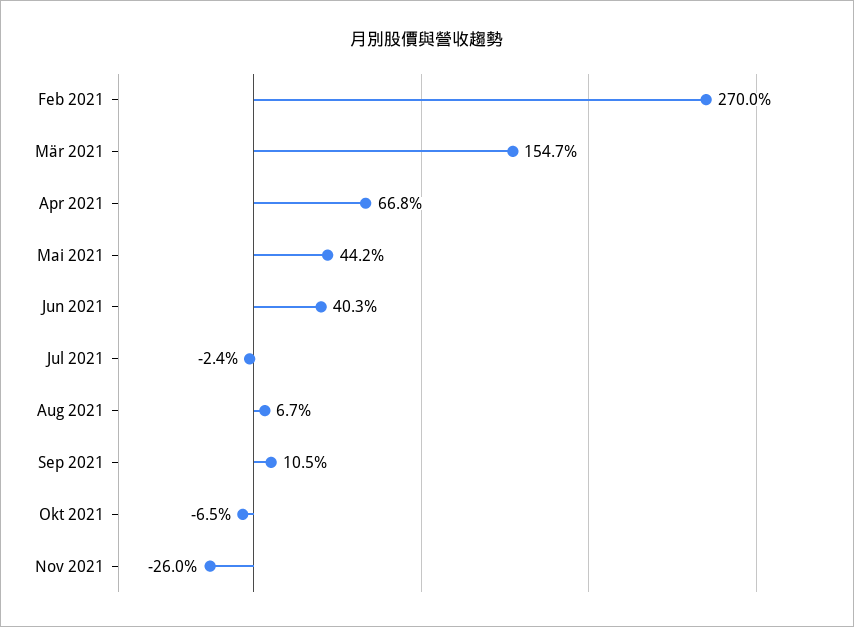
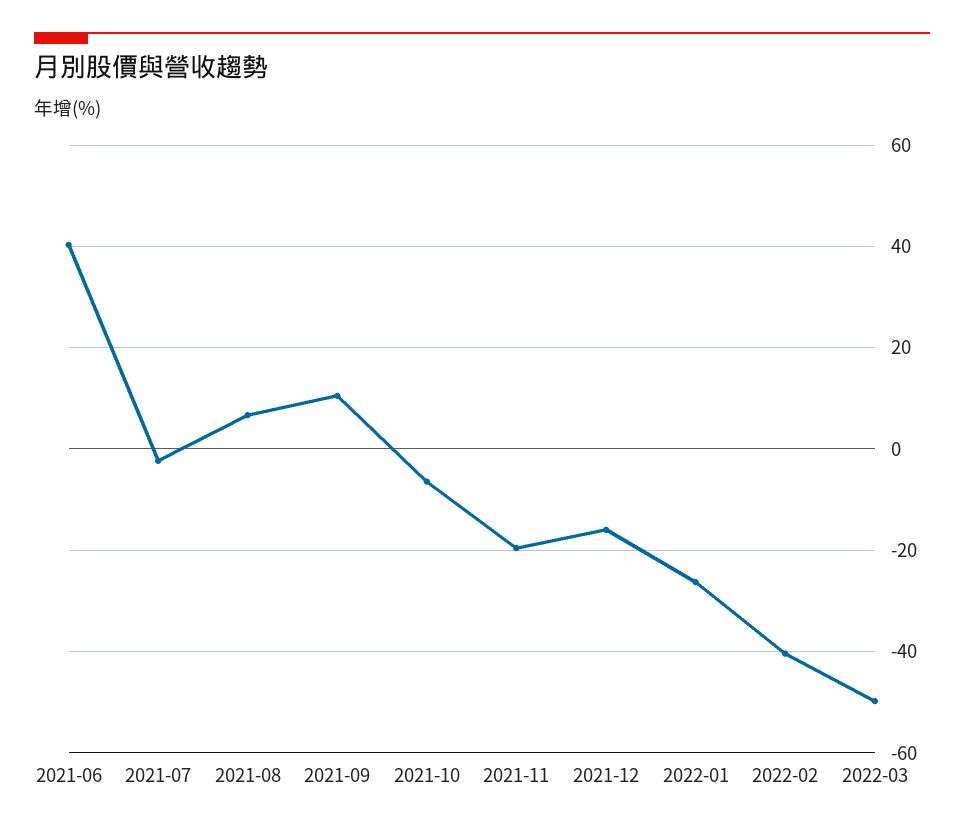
Feb 2021: 270 -> none
Mär 2021: 154.7 -> none
Apr 2021: 66.8 -> none
Mai 2021: 44.2 -> none
Nov 2021: -26 -> -20
2021-12: none -> -16
2022-01: none -> -26
2022-02: none -> -40
2022-03: none -> -50

